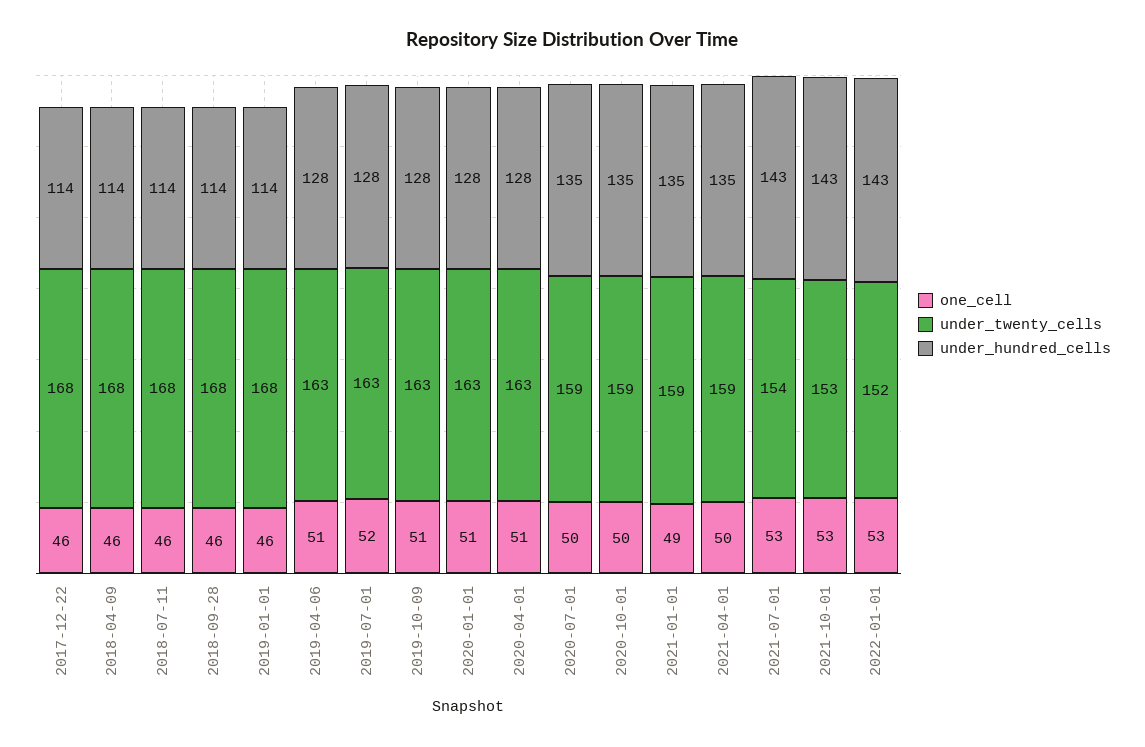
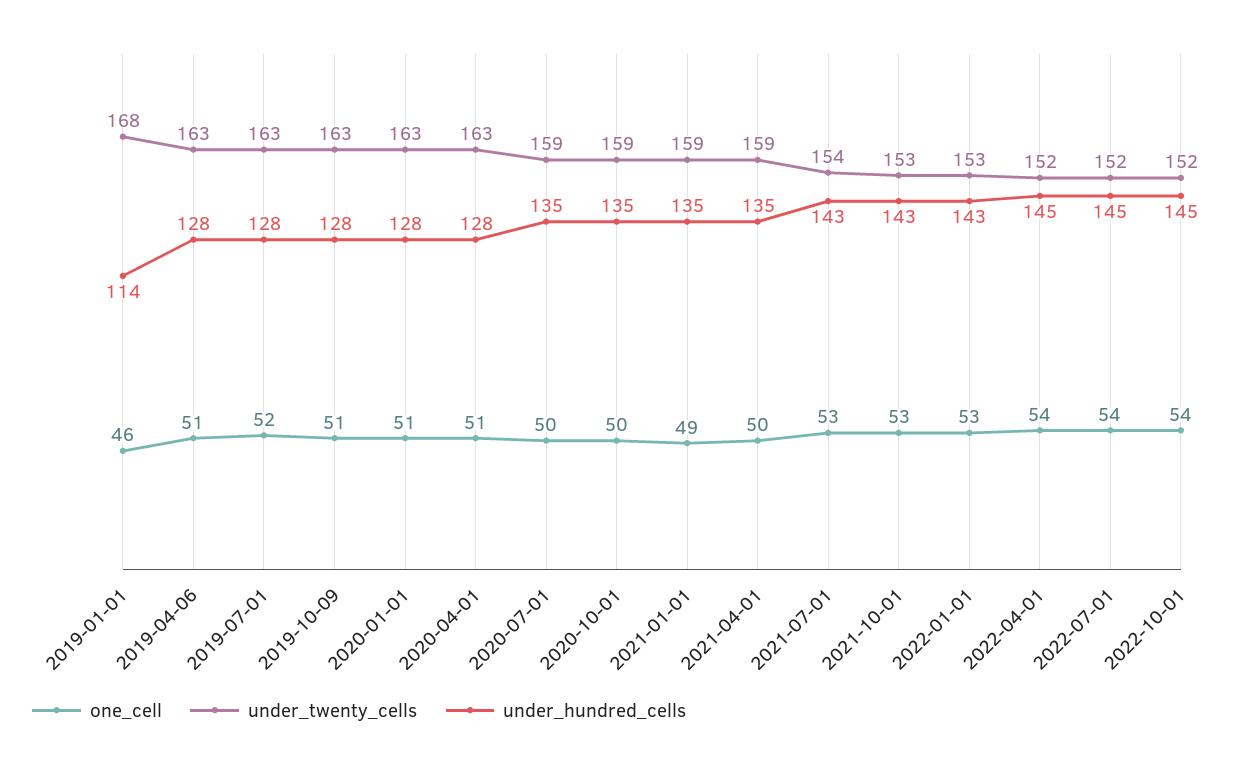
one_cell, 2017-12-22: 46 -> none
under_twenty_cells, 2017-12-22: 168 -> none
under_hundred_cells, 2017-12-22: 114 -> none
one_cell, 2018-04-09: 46 -> none
under_twenty_cells, 2018-04-09: 168 -> none
under_hundred_cells, 2018-04-09: 114 -> none
one_cell, 2018-07-11: 46 -> none
under_twenty_cells, 2018-07-11: 168 -> none
under_hundred_cells, 2018-07-11: 114 -> none
one_cell, 2018-09-28: 46 -> none
under_twenty_cells, 2018-09-28: 168 -> none
under_hundred_cells, 2018-09-28: 114 -> none
under_twenty_cells, 2022-01-01: 152 -> 153
one_cell, 2022-04-01: none -> 54
under_twenty_cells, 2022-04-01: none -> 152
under_hundred_cells, 2022-04-01: none -> 145
one_cell, 2022-07-01: none -> 54
under_twenty_cells, 2022-07-01: none -> 152
under_hundred_cells, 2022-07-01: none -> 145
one_cell, 2022-10-01: none -> 54
under_twenty_cells, 2022-10-01: none -> 152
under_hundred_cells, 2022-10-01: none -> 145

